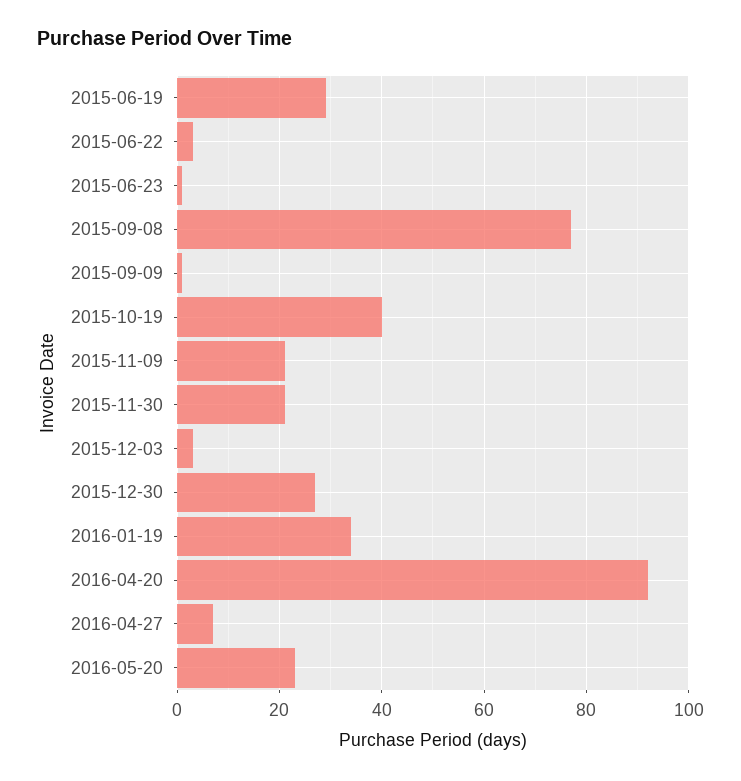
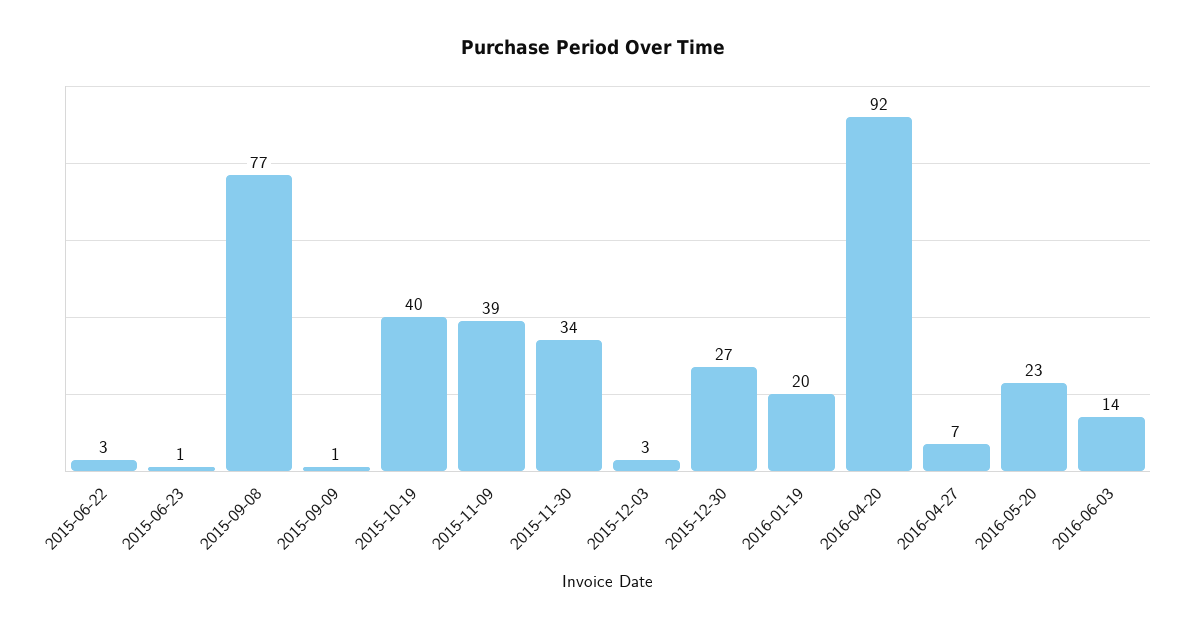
2015-06-19: 30 -> none
2015-11-09: 20 -> 39
2015-11-30: 20 -> 34
2016-01-19: 35 -> 20
2016-06-03: none -> 14

